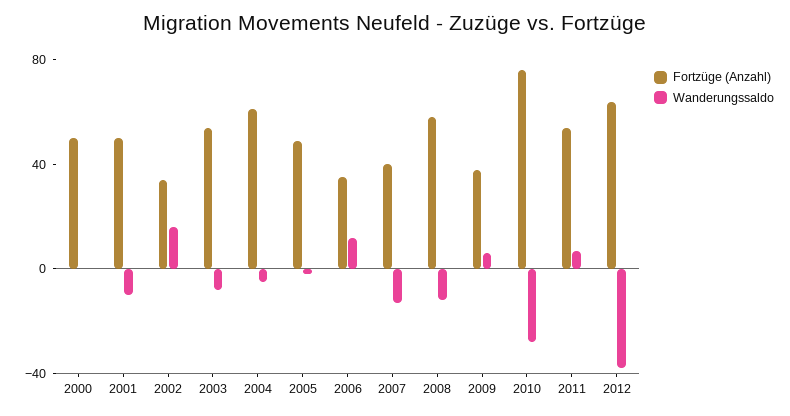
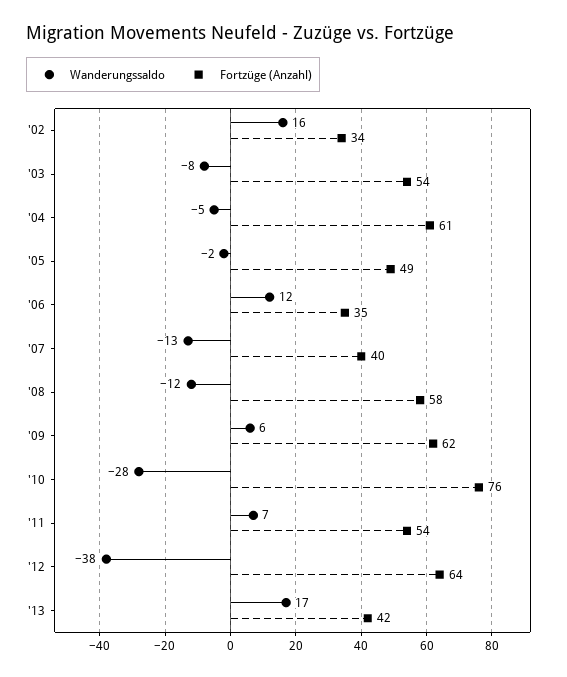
Fortzüge (Anzahl), 2000: 50 -> none
Wanderungssaldo, 2000: 0 -> none
Fortzüge (Anzahl), 2001: 50 -> none
Wanderungssaldo, 2001: -10 -> none
Fortzüge (Anzahl), 2009: 40 -> 62
Wanderungssaldo, '13: none -> 17
Fortzüge (Anzahl), '13: none -> 42

